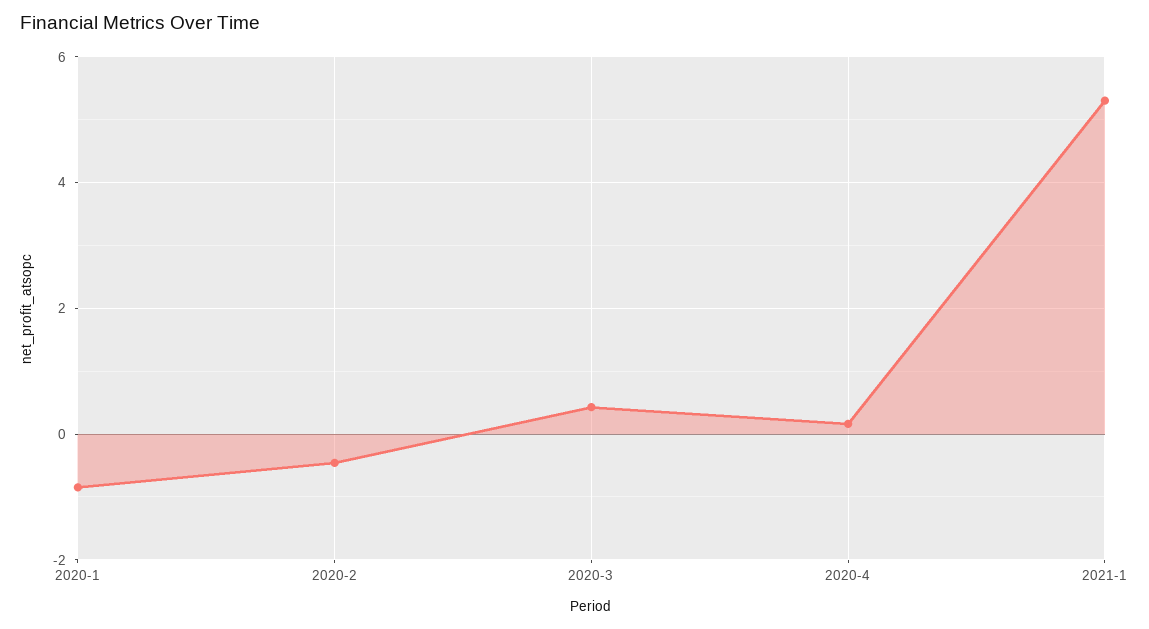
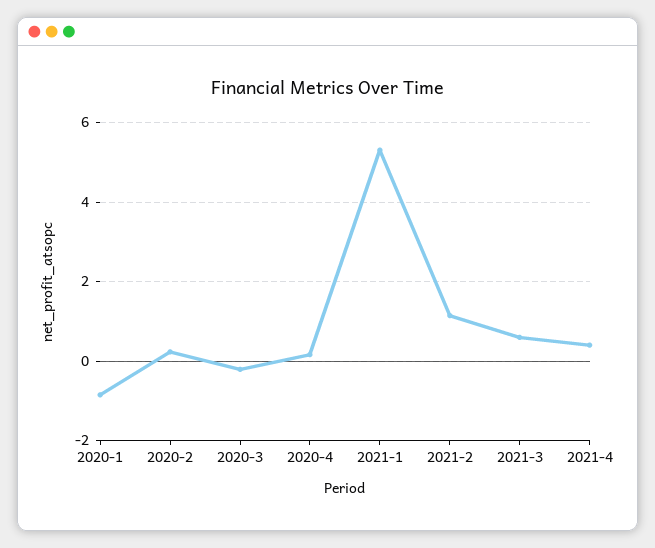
2020-2: -0.4 -> 0.2
2020-3: 0.4 -> -0.2
2021-2: none -> 1.2
2021-3: none -> 0.6
2021-4: none -> 0.4

